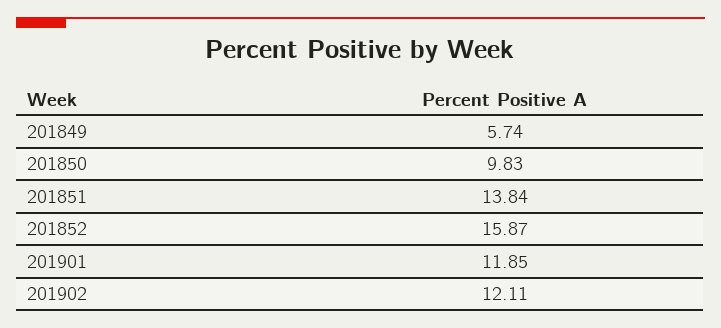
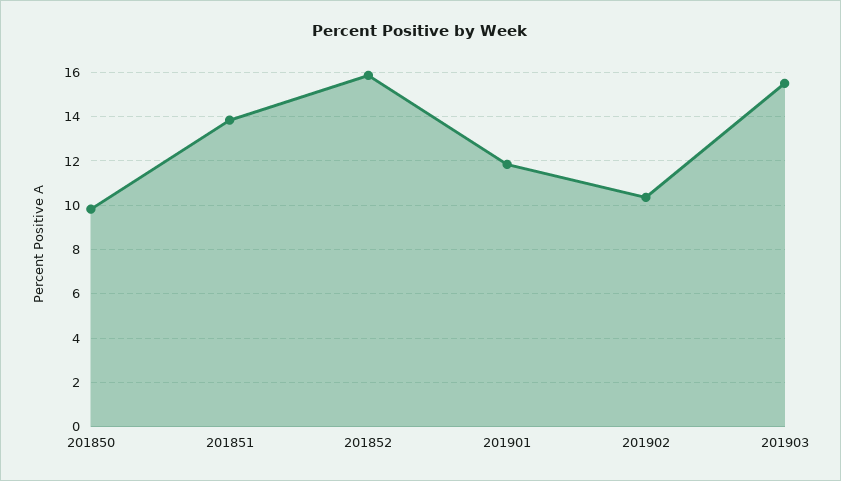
201849: 5.74 -> none
201902: 12.11 -> 10.5
201903: none -> 15.5

